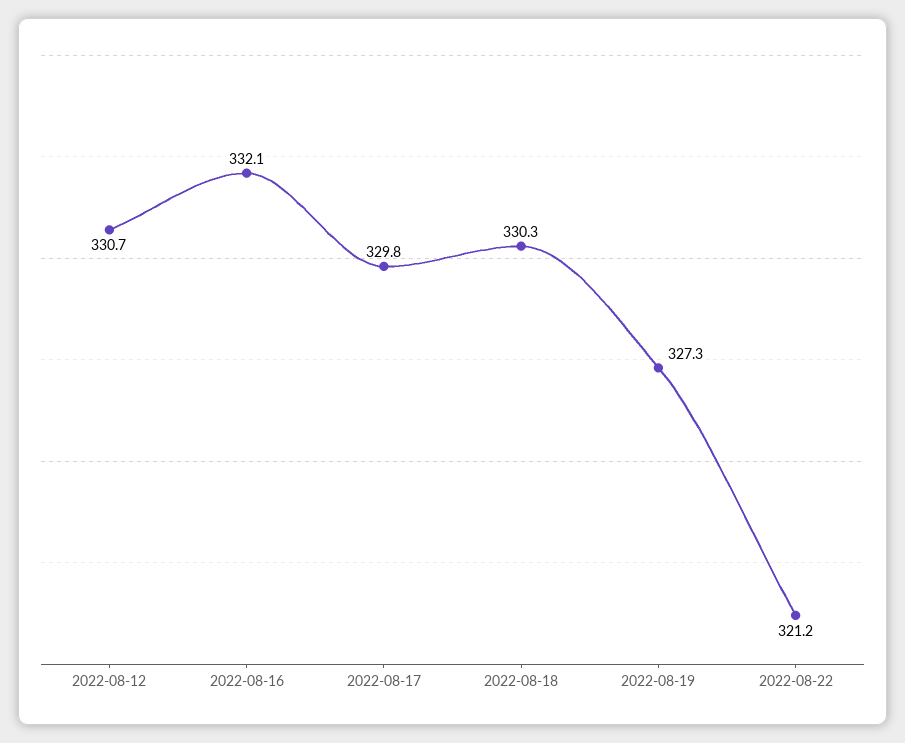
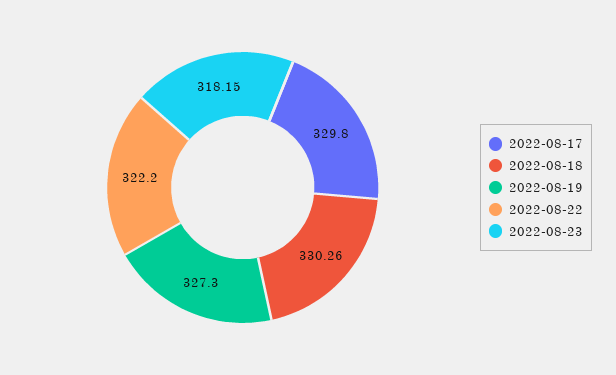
2022-08-12: 330.7 -> none
2022-08-16: 332.1 -> none
2022-08-22: 321.2 -> 322.2
2022-08-23: none -> 318.15

